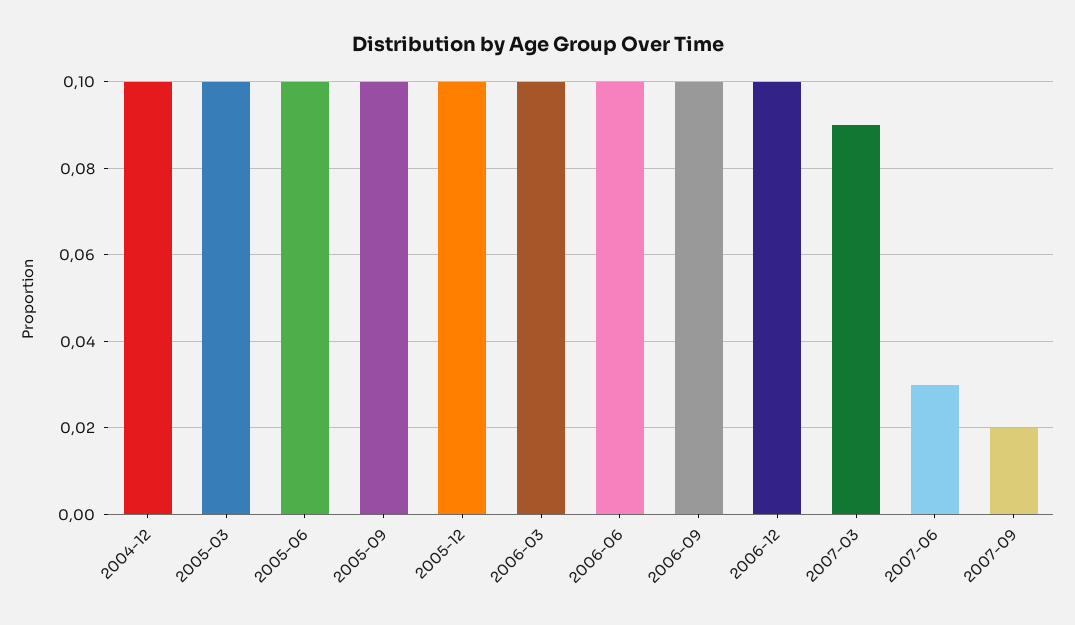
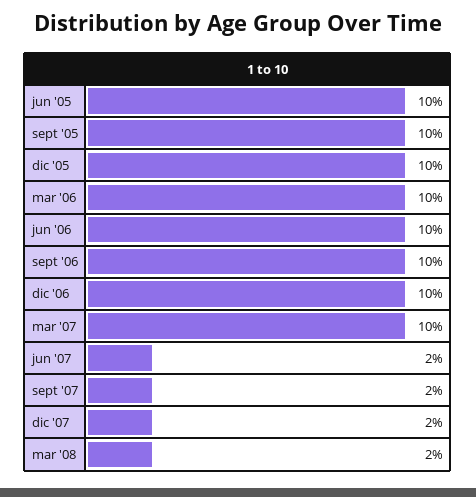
2004-12: 0.1 -> none
2005-03: 0.1 -> none
2007-03: 0.09 -> 0.1
2007-06: 0.03 -> 0.02
dic '07: none -> 0.02
mar '08: none -> 0.02

